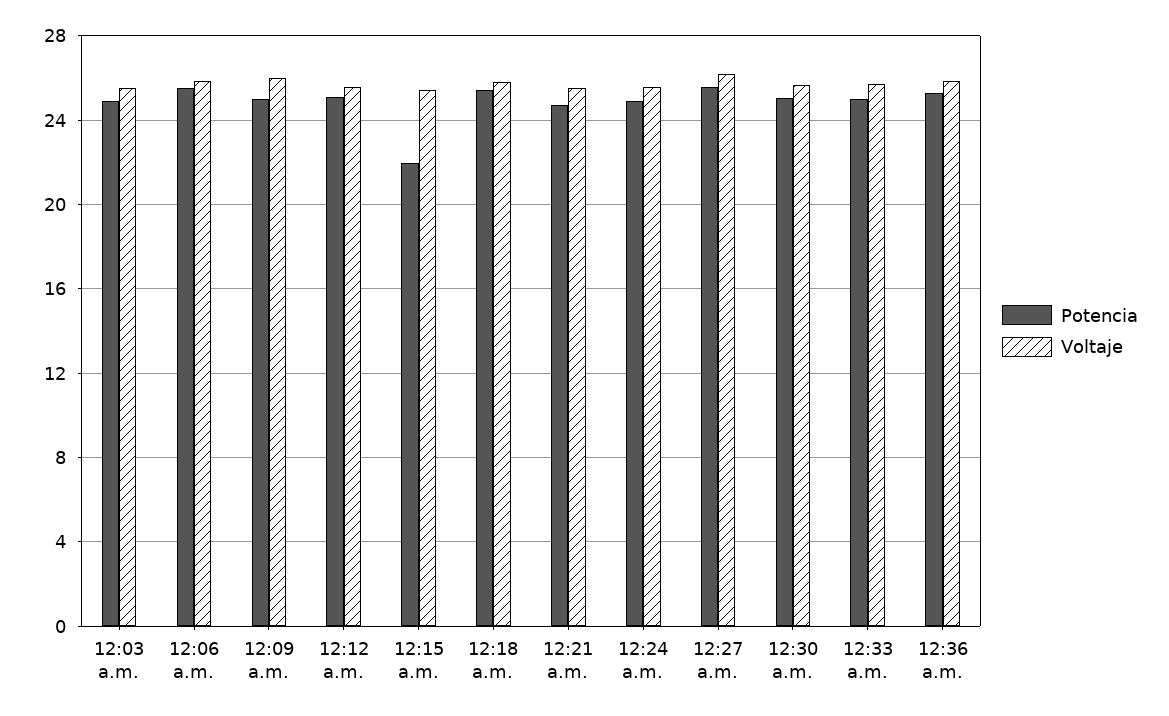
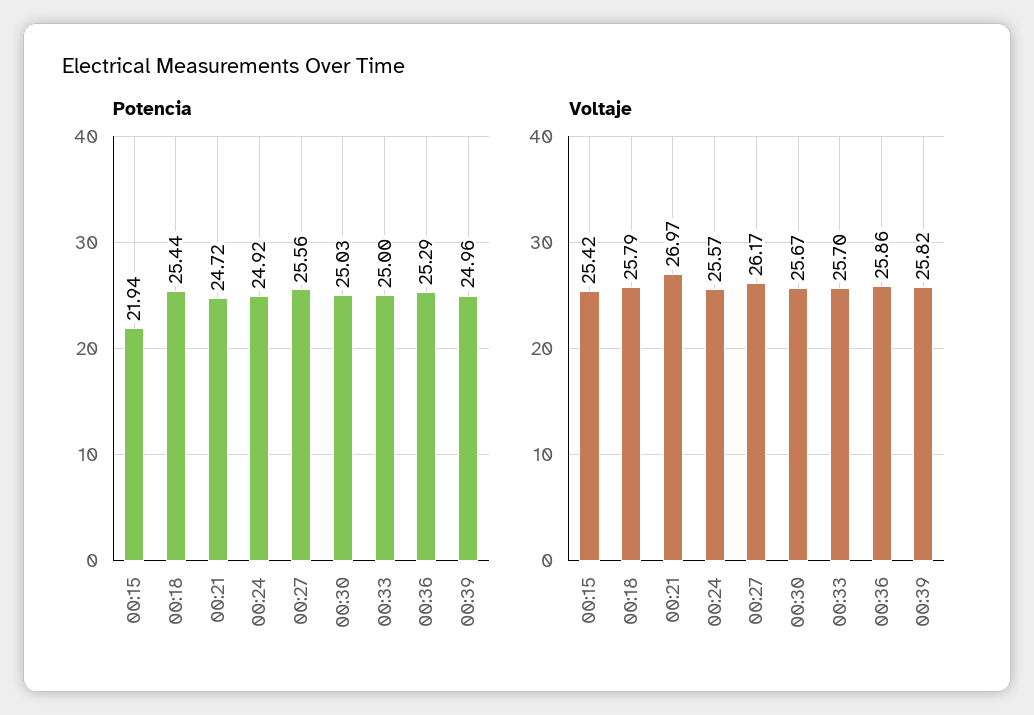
Potencia, 12:03 a.m.: 25 -> none
Voltaje, 12:03 a.m.: 25.5 -> none
Potencia, 12:06 a.m.: 25.5 -> none
Voltaje, 12:06 a.m.: 26 -> none
Potencia, 12:09 a.m.: 25 -> none
Voltaje, 12:09 a.m.: 26 -> none
Potencia, 12:12 a.m.: 25 -> none
Voltaje, 12:12 a.m.: 25.5 -> none
Voltaje, 12:21 a.m.: 25.5 -> 26.97
Potencia, 00:39: none -> 24.96
Voltaje, 00:39: none -> 25.82

